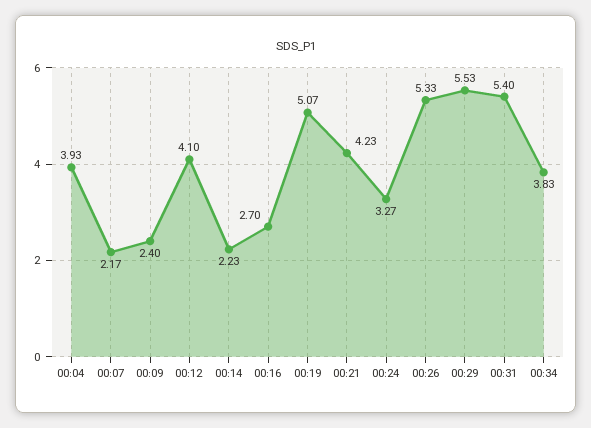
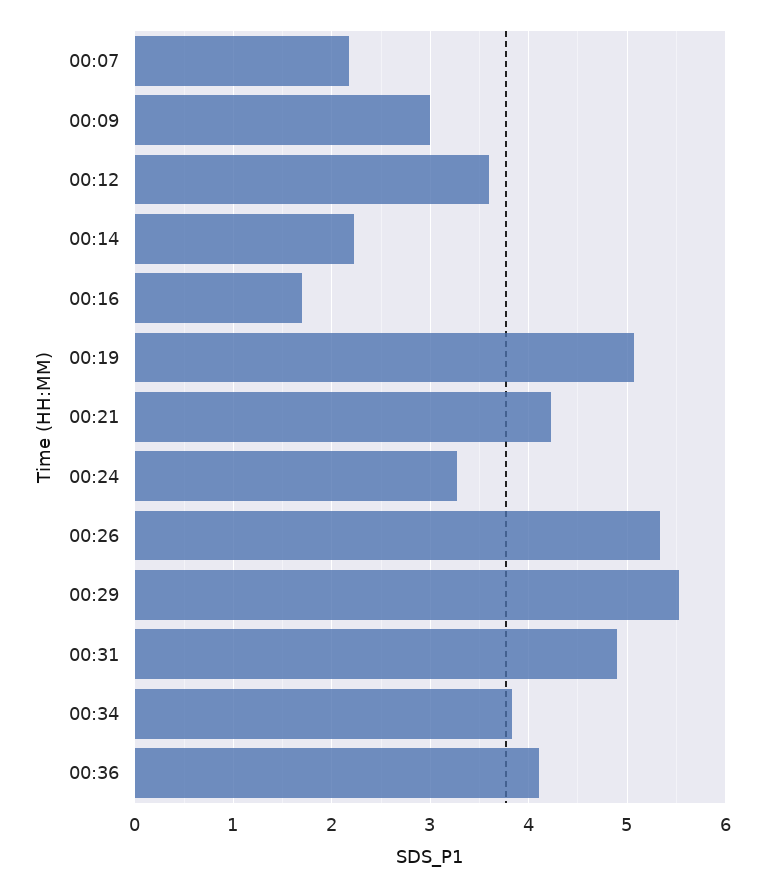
00:04: 3.93 -> none
00:09: 2.4 -> 3
00:12: 4.1 -> 3.6
00:16: 2.7 -> 1.7
00:31: 5.4 -> 4.9
00:36: none -> 4.1

